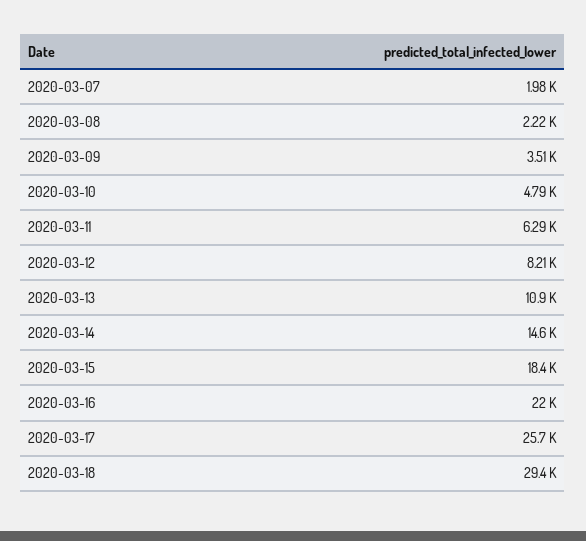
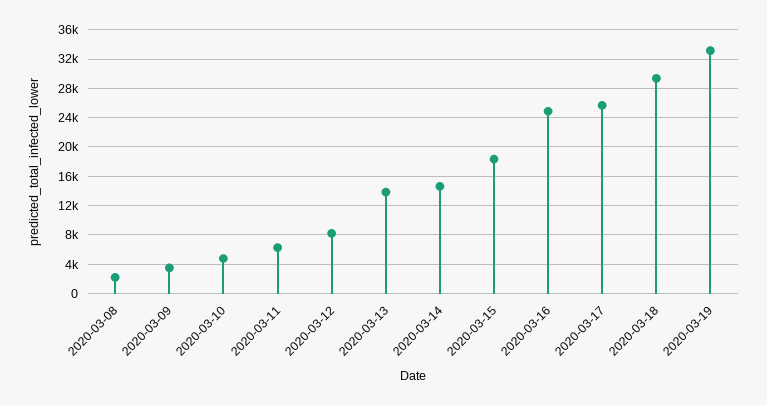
2020-03-07: 1980 -> none
2020-03-13: 10900 -> 14000
2020-03-16: 22000 -> 25000
2020-03-19: none -> 33000

